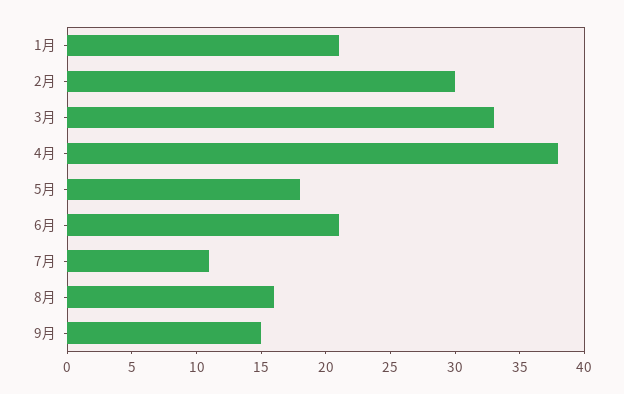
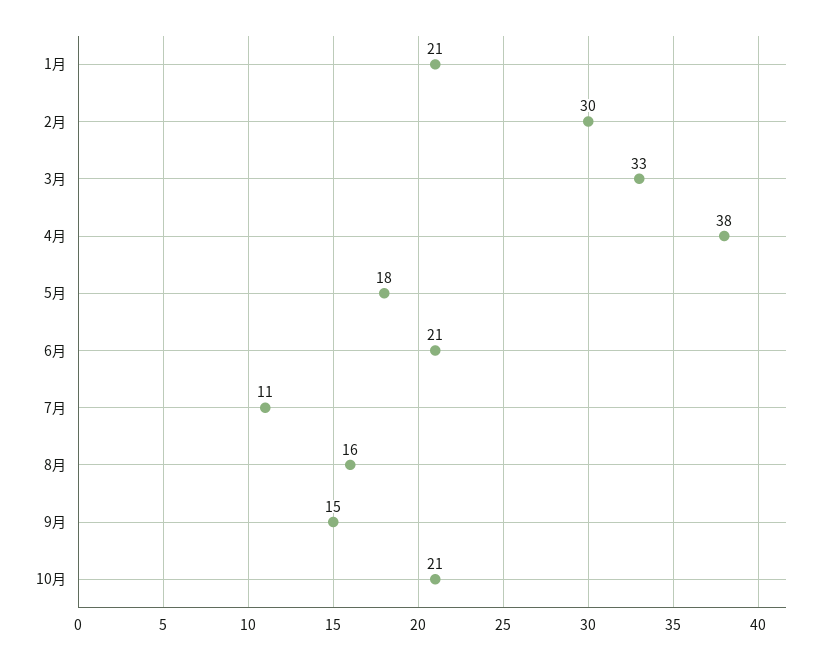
10月: none -> 21

